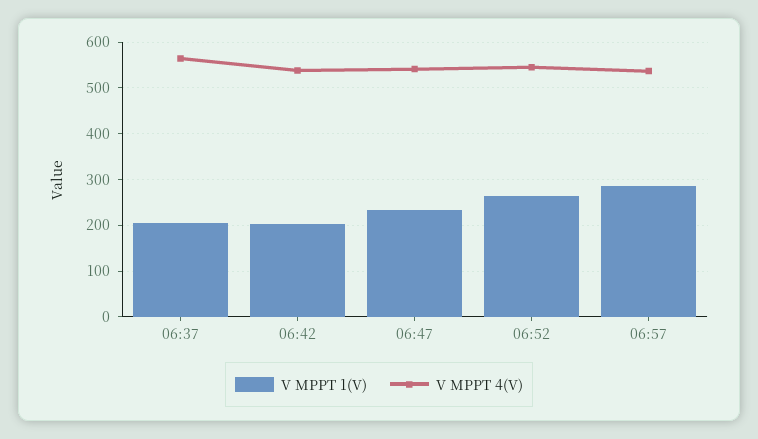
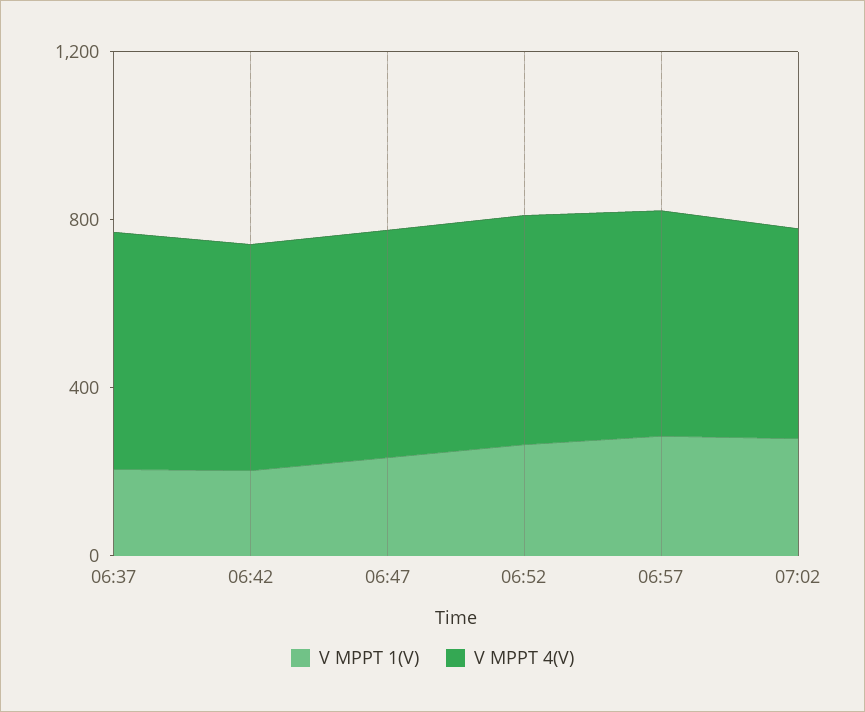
V MPPT 1(V), 07:02: none -> 300
V MPPT 4(V), 07:02: none -> 500

